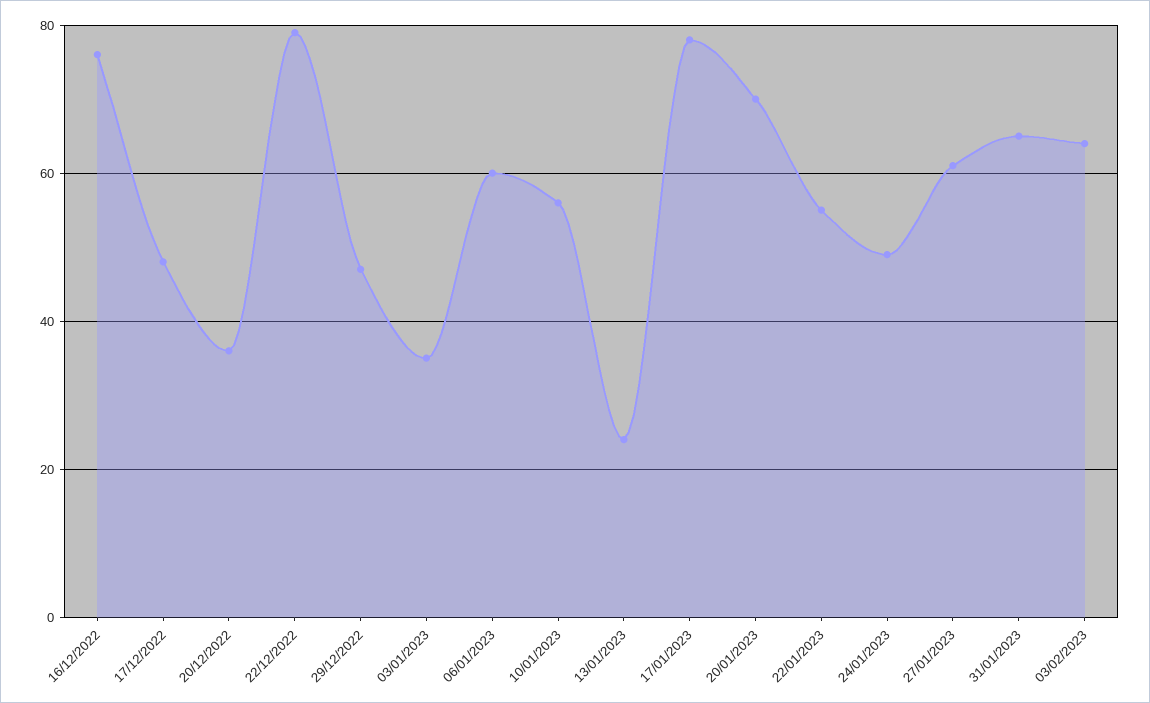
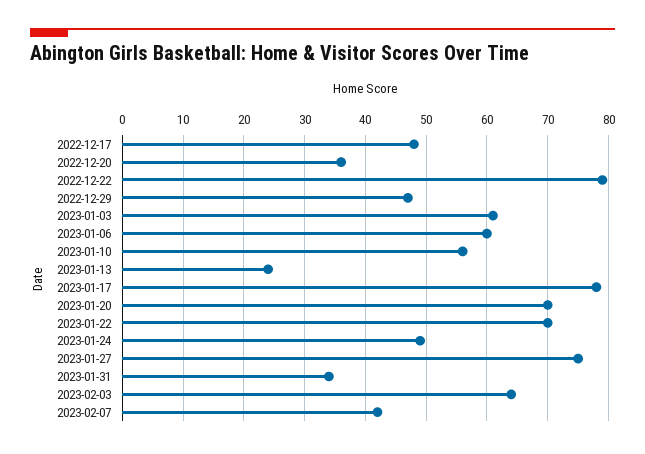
16/12/2022: 75 -> none
03/01/2023: 35 -> 61
22/01/2023: 55 -> 70
27/01/2023: 60 -> 75
31/01/2023: 65 -> 34
2023-02-07: none -> 42

